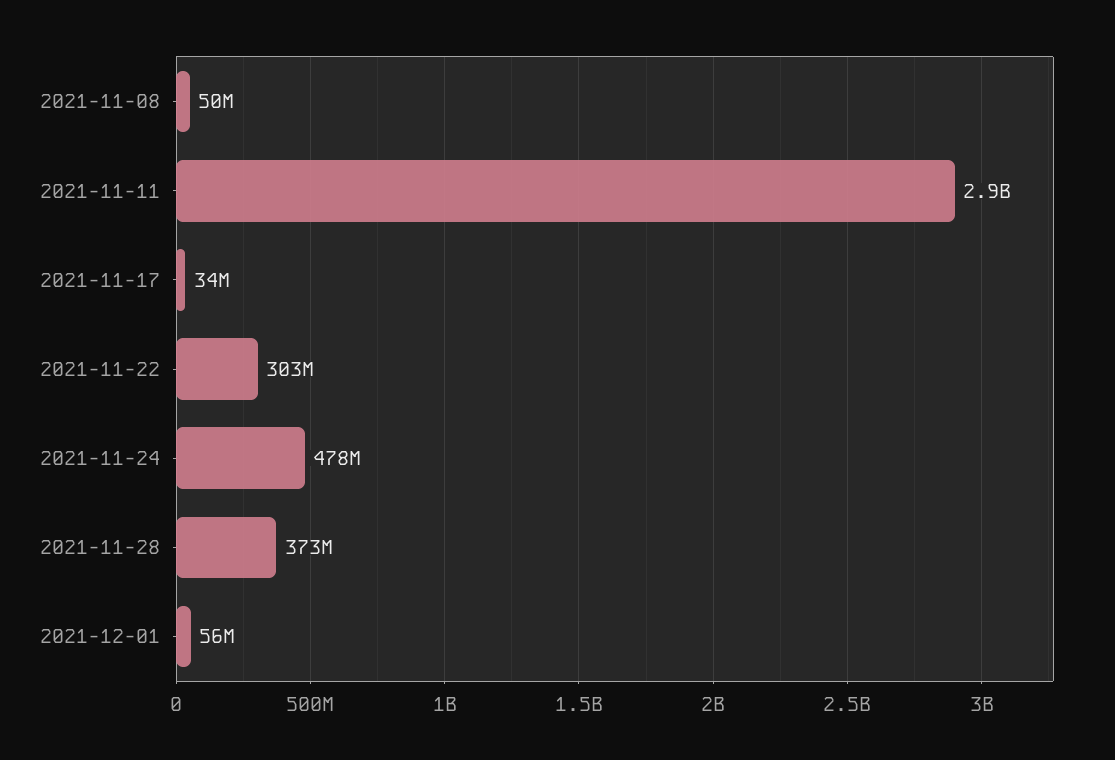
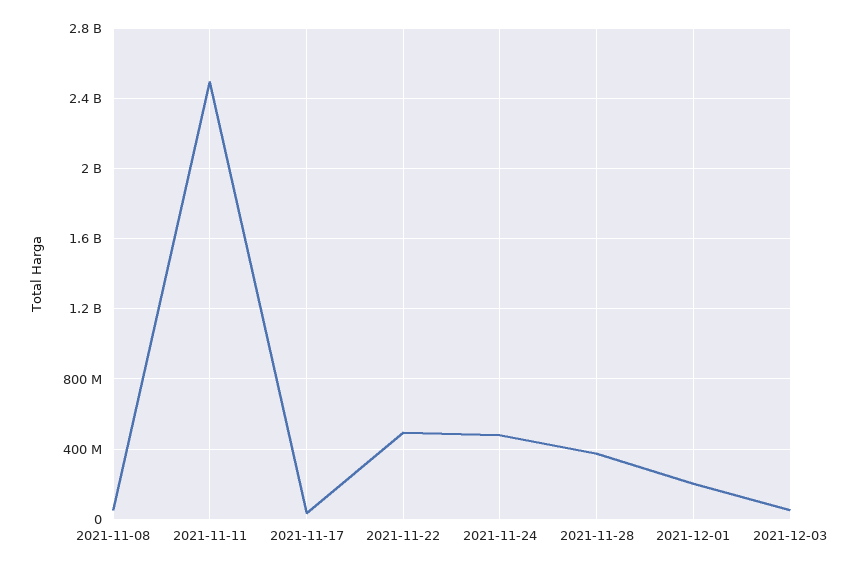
2021-11-11: 2900000000 -> 2500000000
2021-11-22: 303000000 -> 500000000
2021-12-01: 56000000 -> 200000000
2021-12-03: none -> 50000000

